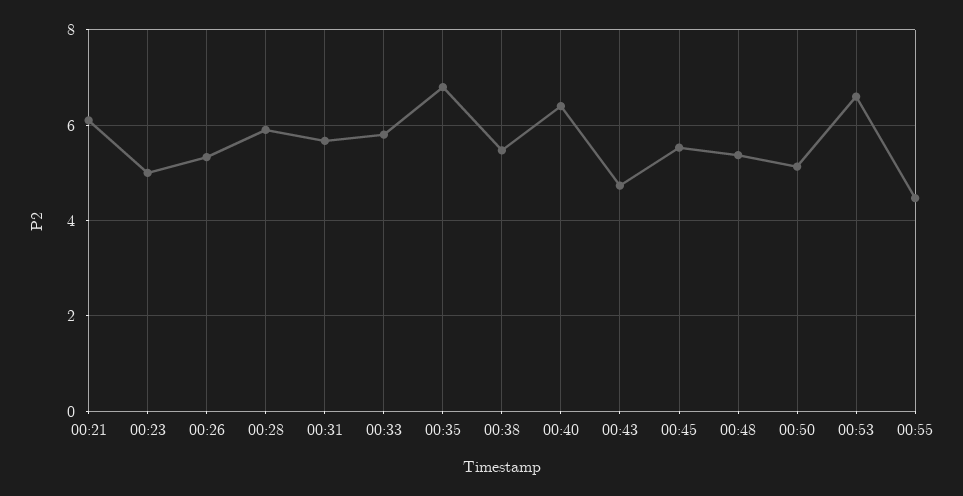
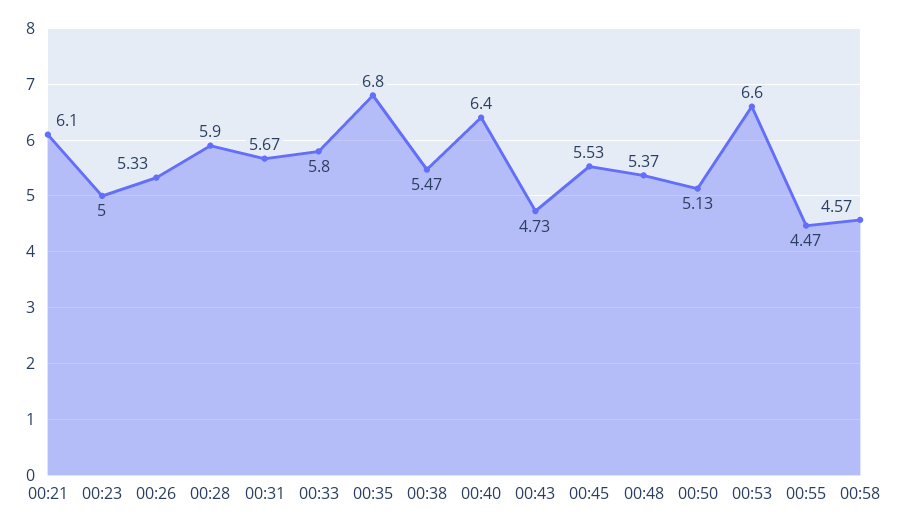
00:58: none -> 4.57

